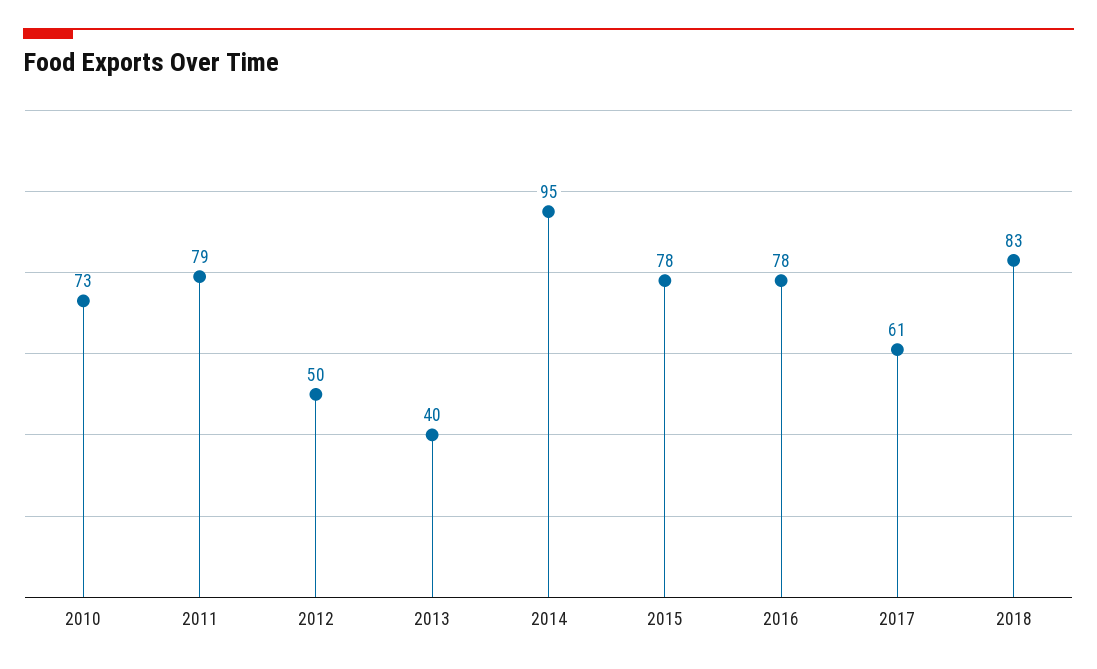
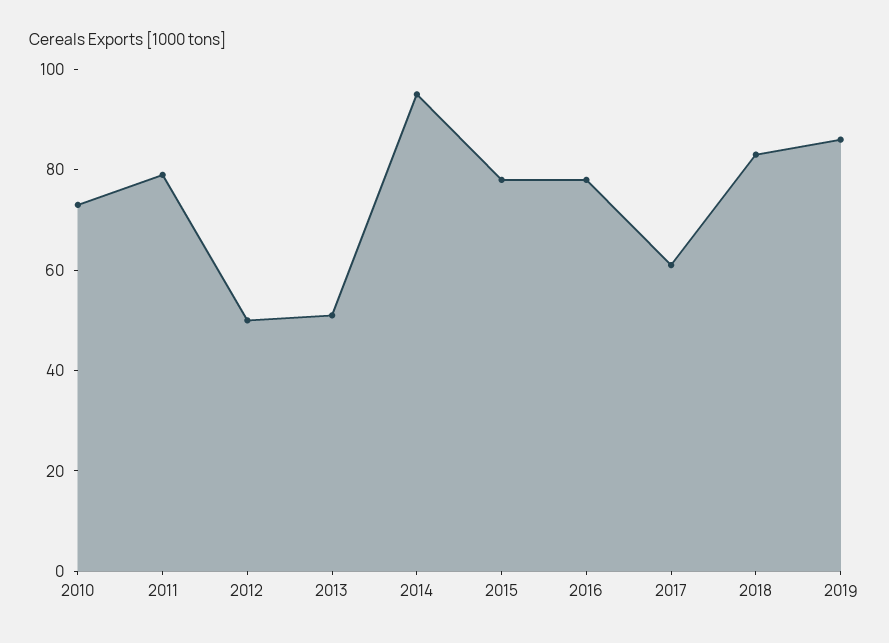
2013: 40 -> 50
2019: none -> 85

